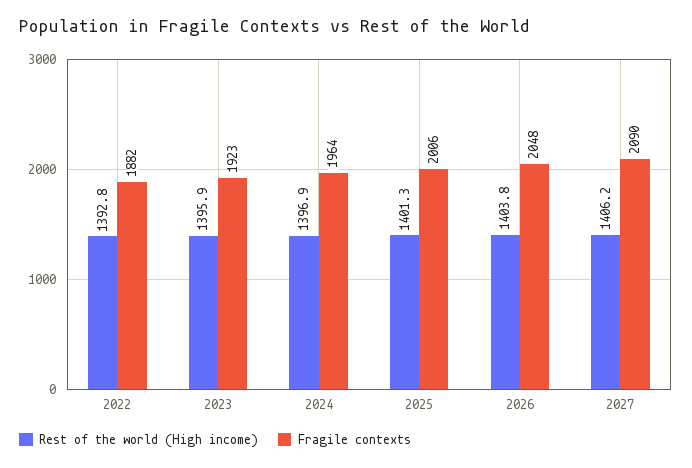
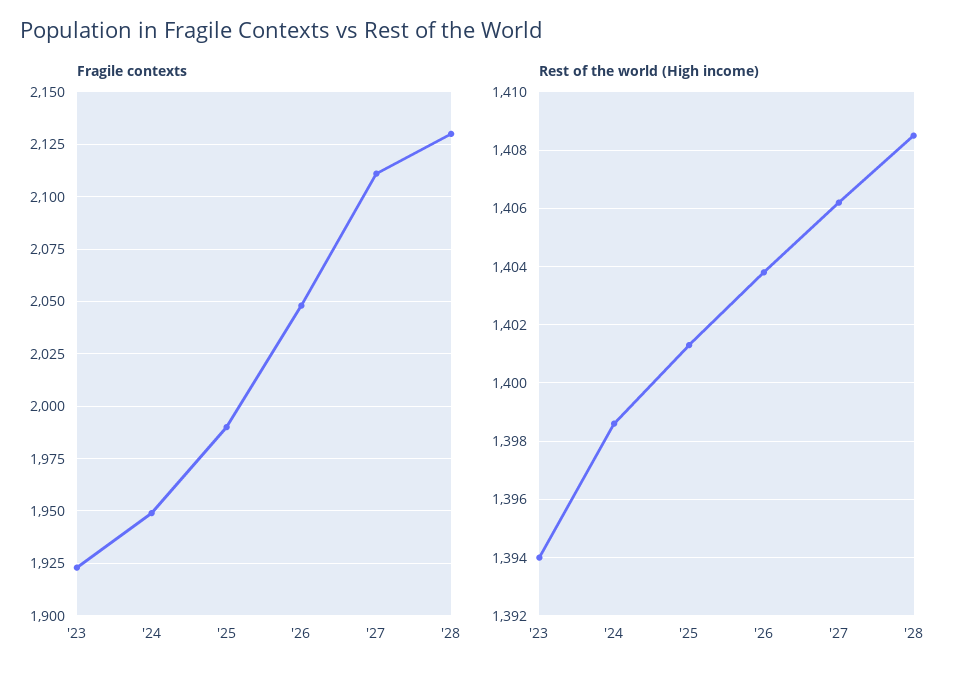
Rest of the world (High income), 2022: 1392.8 -> none
Fragile contexts, 2022: 1882 -> none
Rest of the world (High income), 2023: 1395.9 -> 1394
Rest of the world (High income), 2024: 1396.9 -> 1398.5
Fragile contexts, 2024: 1964 -> 1950
Fragile contexts, 2025: 2006 -> 1990
Fragile contexts, 2027: 2090 -> 2110
Fragile contexts, '28: none -> 2130
Rest of the world (High income), '28: none -> 1408.5

